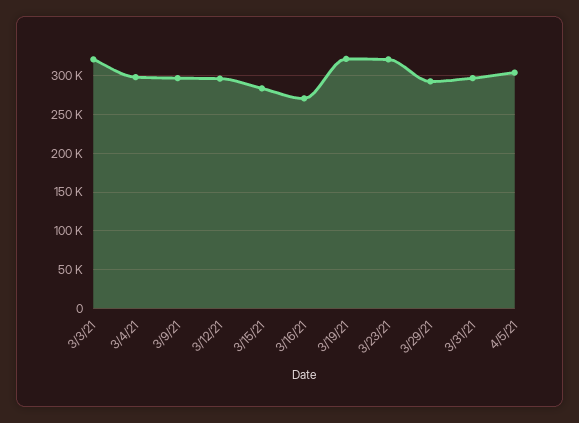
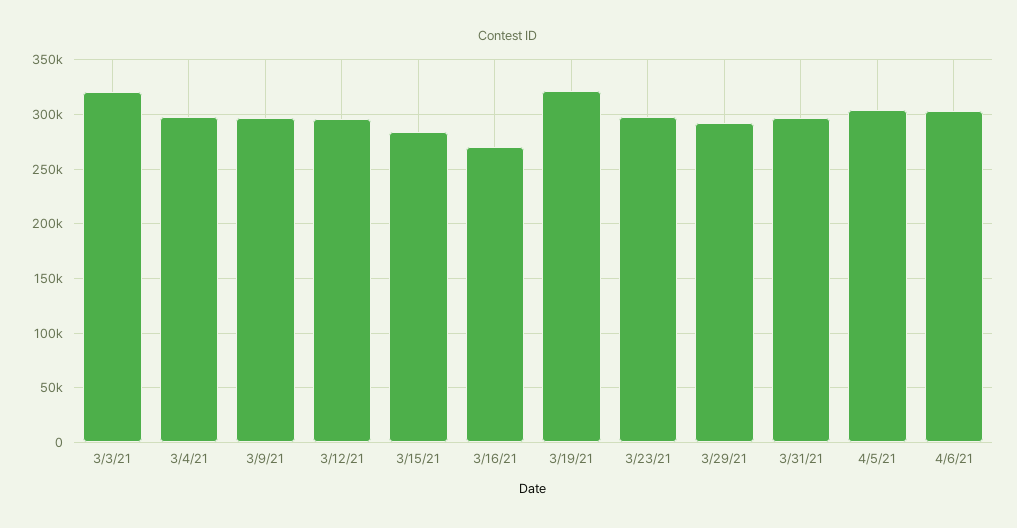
3/23/21: 320000 -> 300000
4/6/21: none -> 300000

